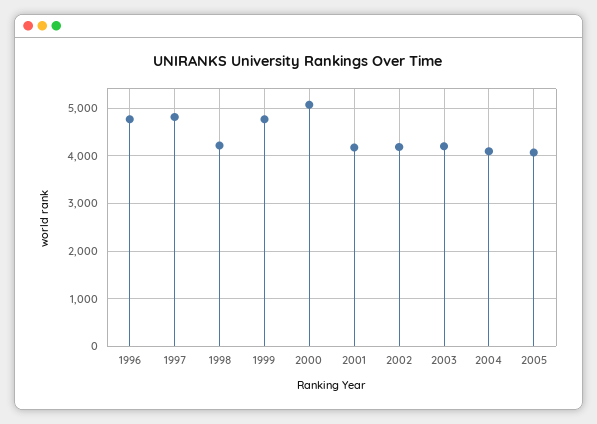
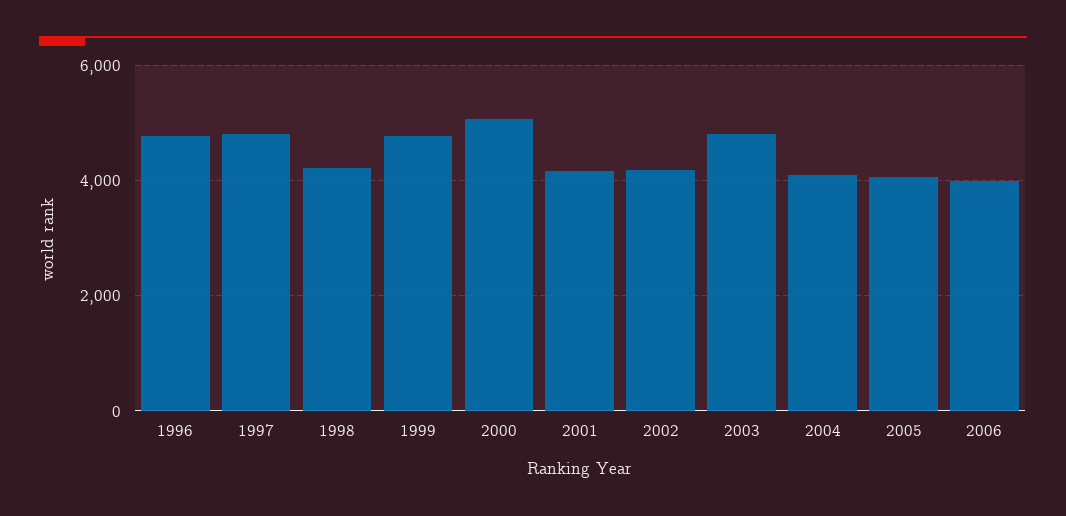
2003: 4200 -> 4800
2006: none -> 4000

